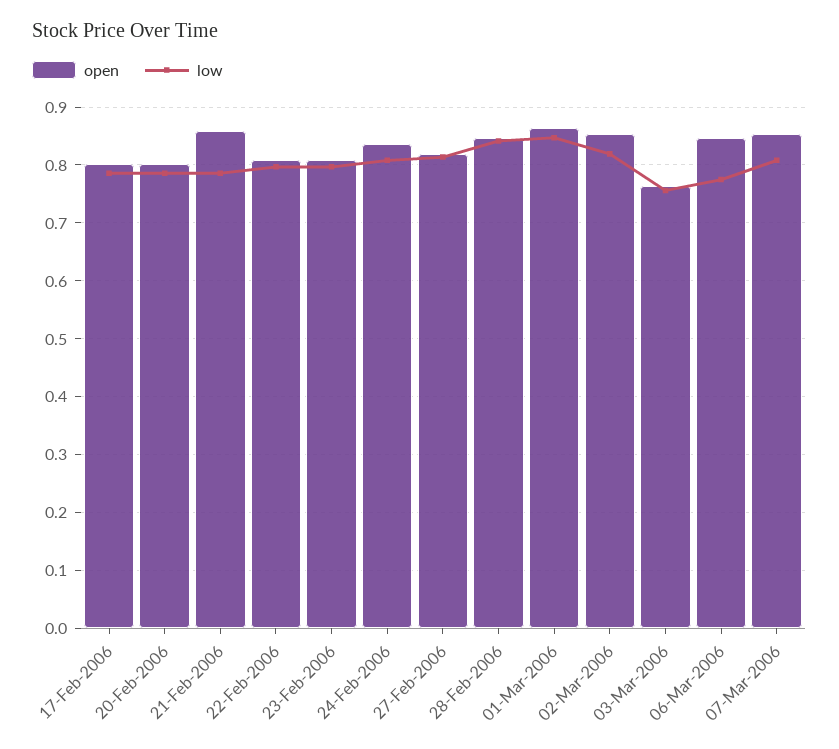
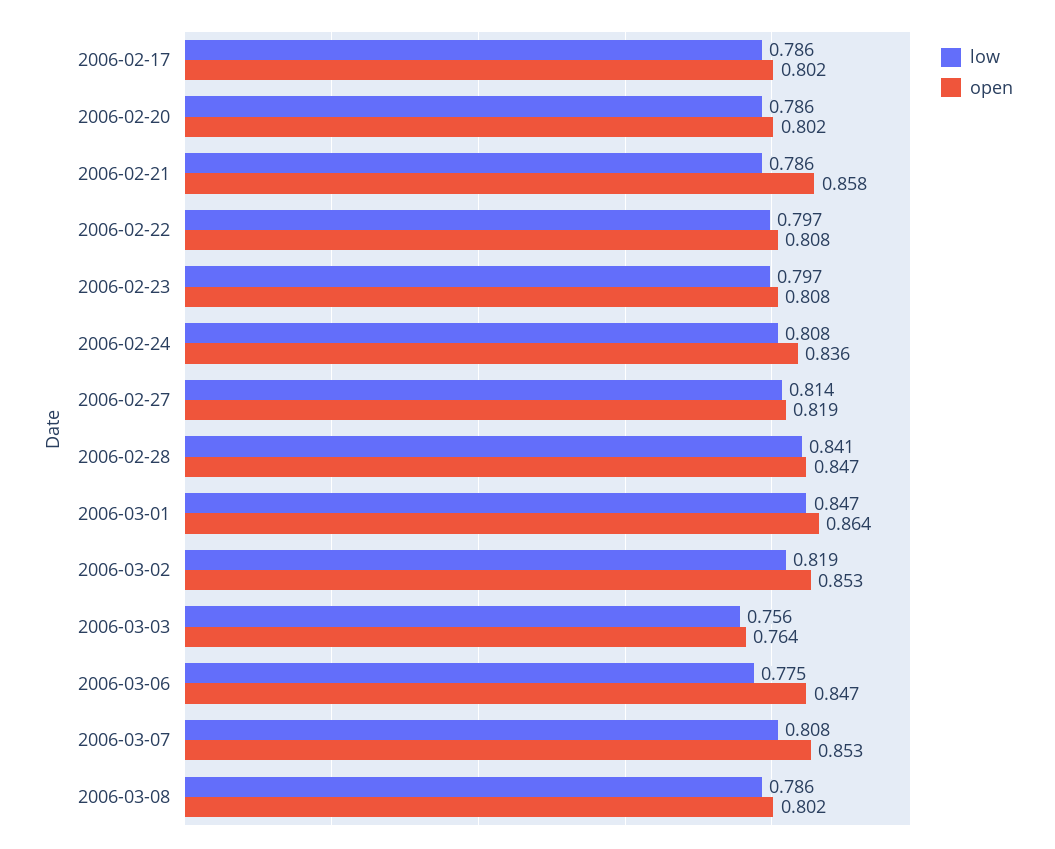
low, 2006-03-08: none -> 0.786
open, 2006-03-08: none -> 0.802

